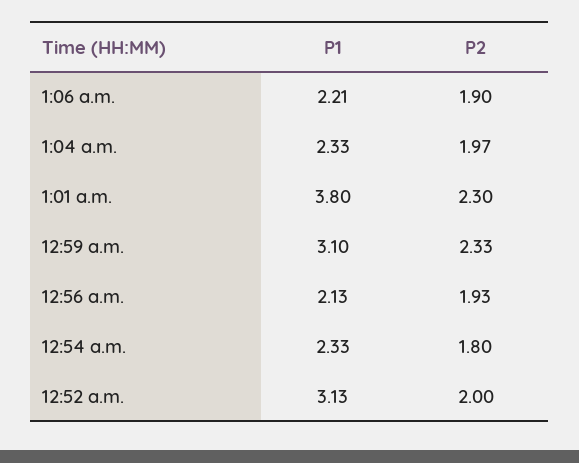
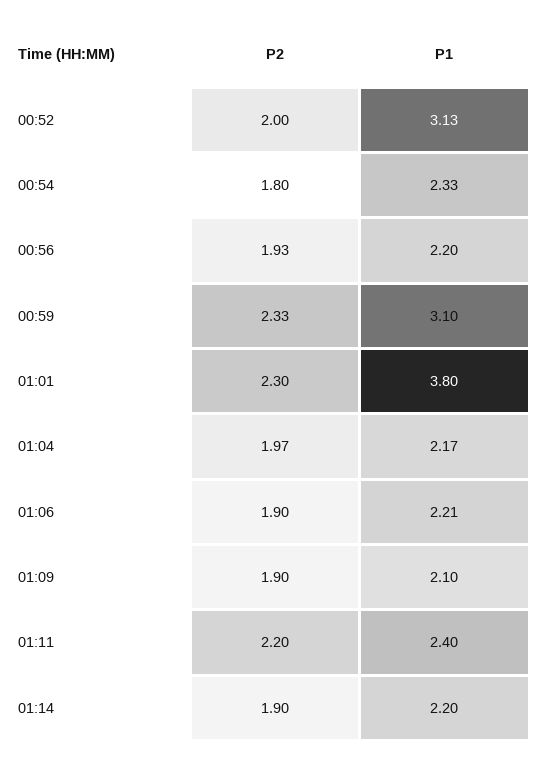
P1, 1:04 a.m.: 2.33 -> 2.17
P1, 12:56 a.m.: 2.13 -> 2.2
P2, 01:09: none -> 1.9
P1, 01:09: none -> 2.1
P2, 01:11: none -> 2.2
P1, 01:11: none -> 2.4
P2, 01:14: none -> 1.9
P1, 01:14: none -> 2.2

